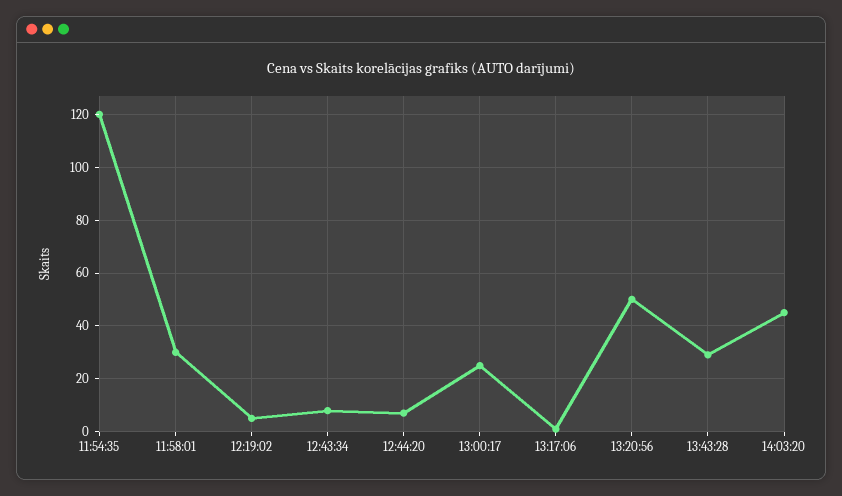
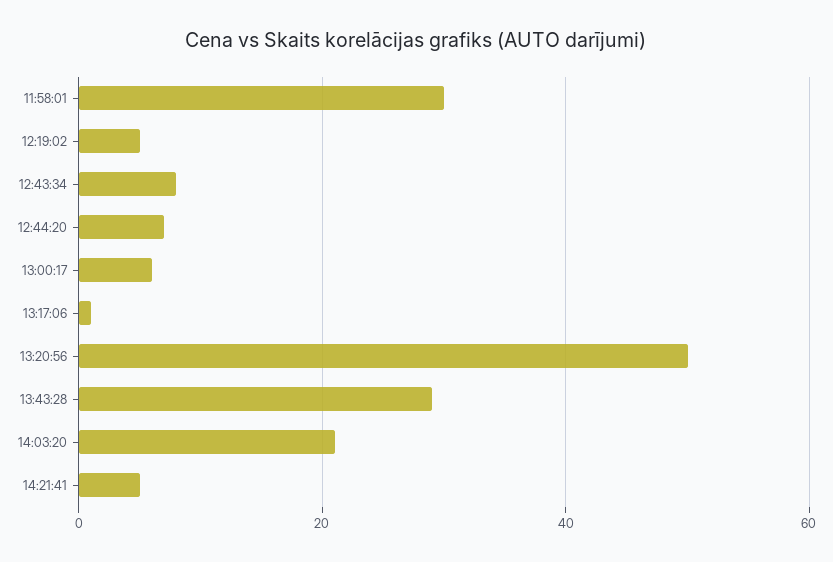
11:54:35: 120 -> none
13:00:17: 25 -> 5
14:03:20: 45 -> 20
14:21:41: none -> 5

